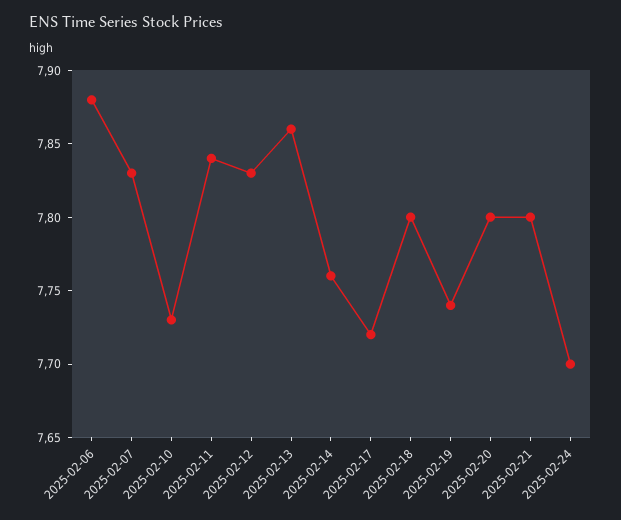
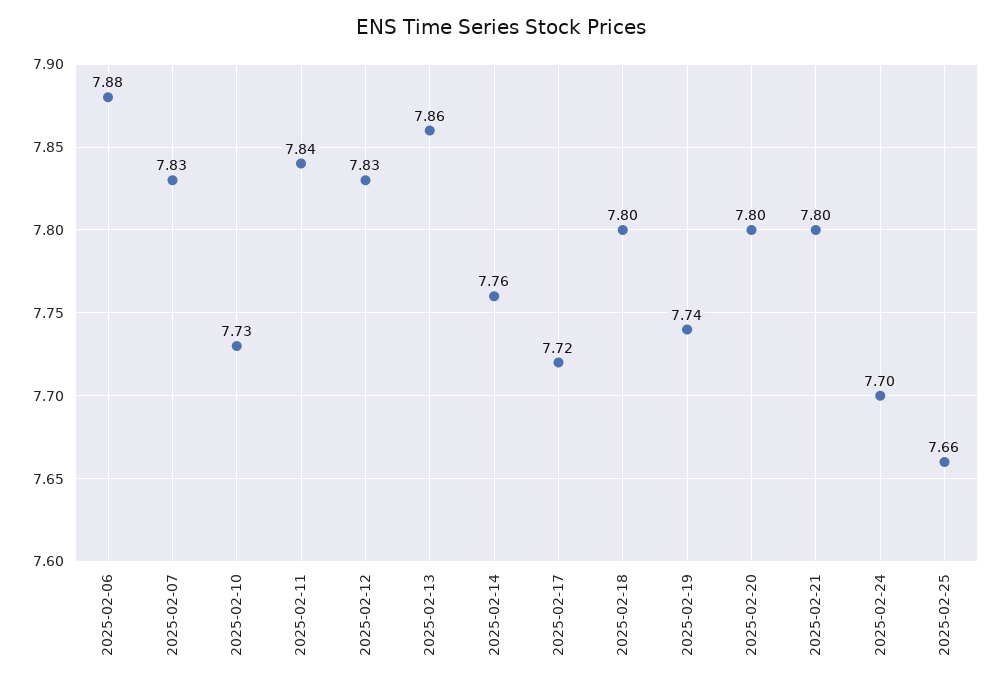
2025-02-25: none -> 7.66

